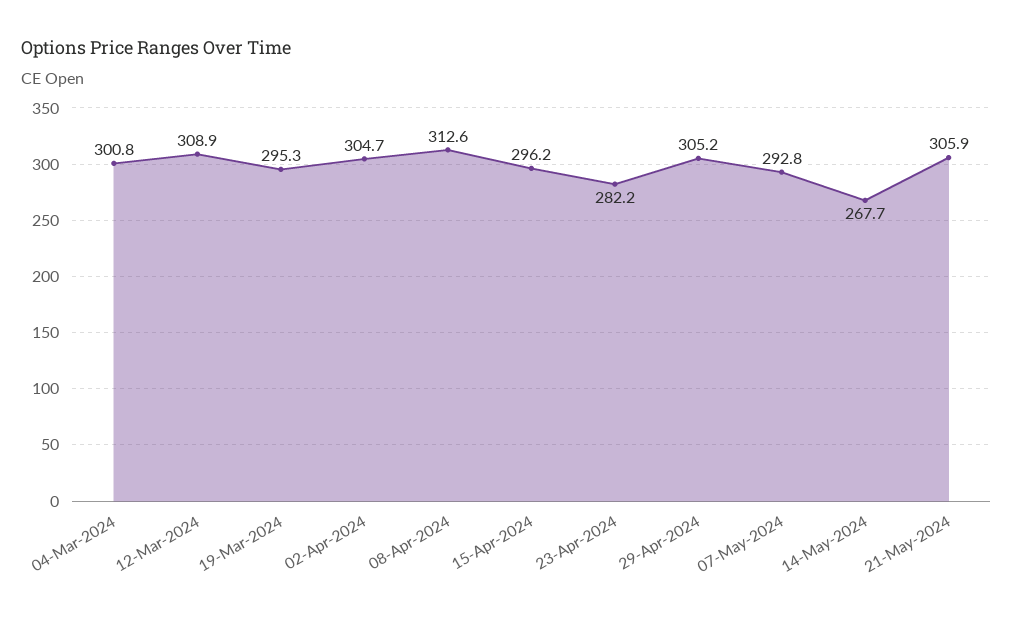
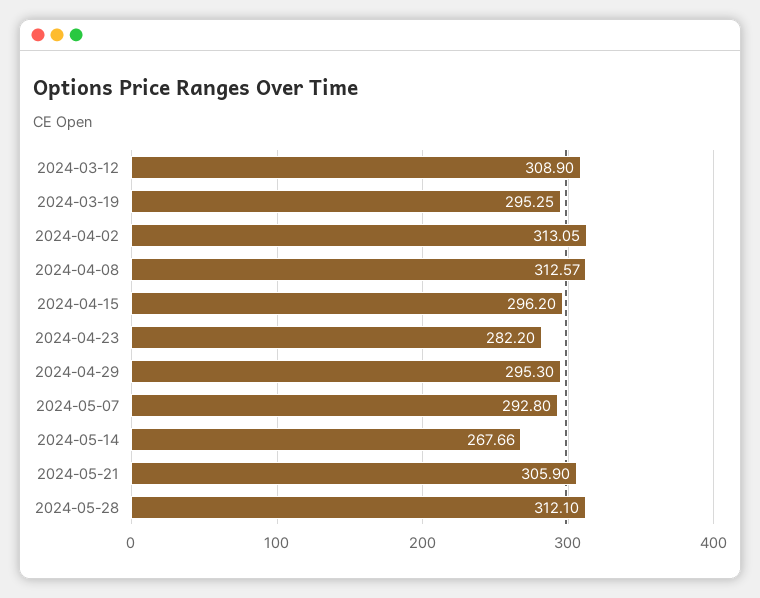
04-Mar-2024: 300.8 -> none
02-Apr-2024: 304.7 -> 313.05
29-Apr-2024: 305.2 -> 295.3
2024-05-28: none -> 312.1

